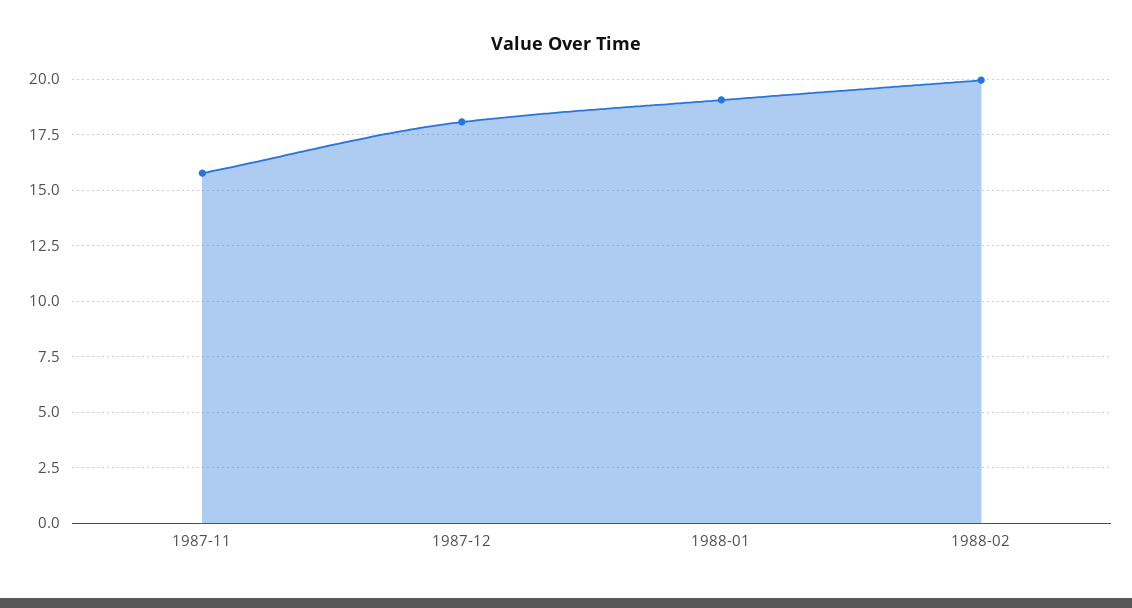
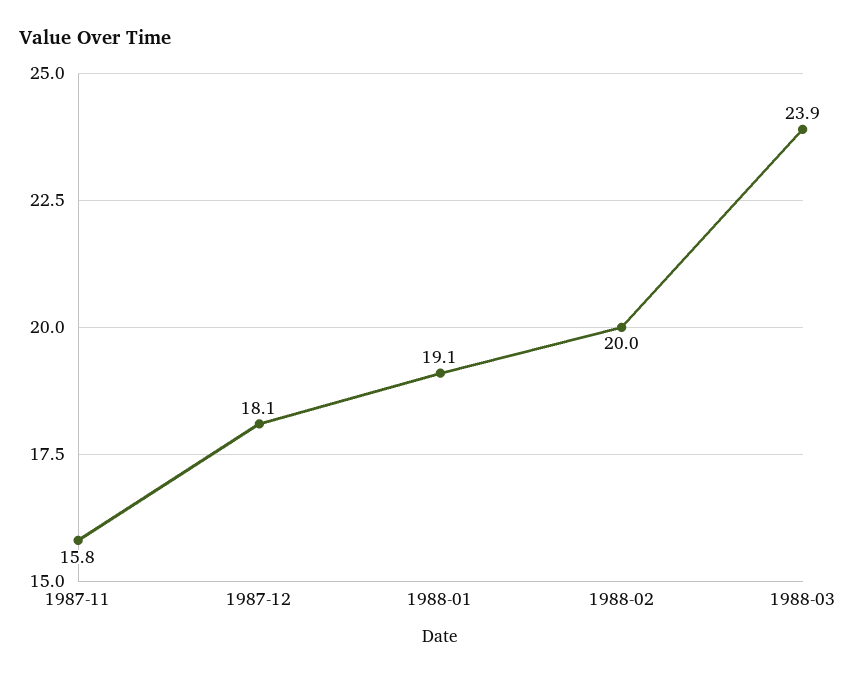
1988-03: none -> 23.9

